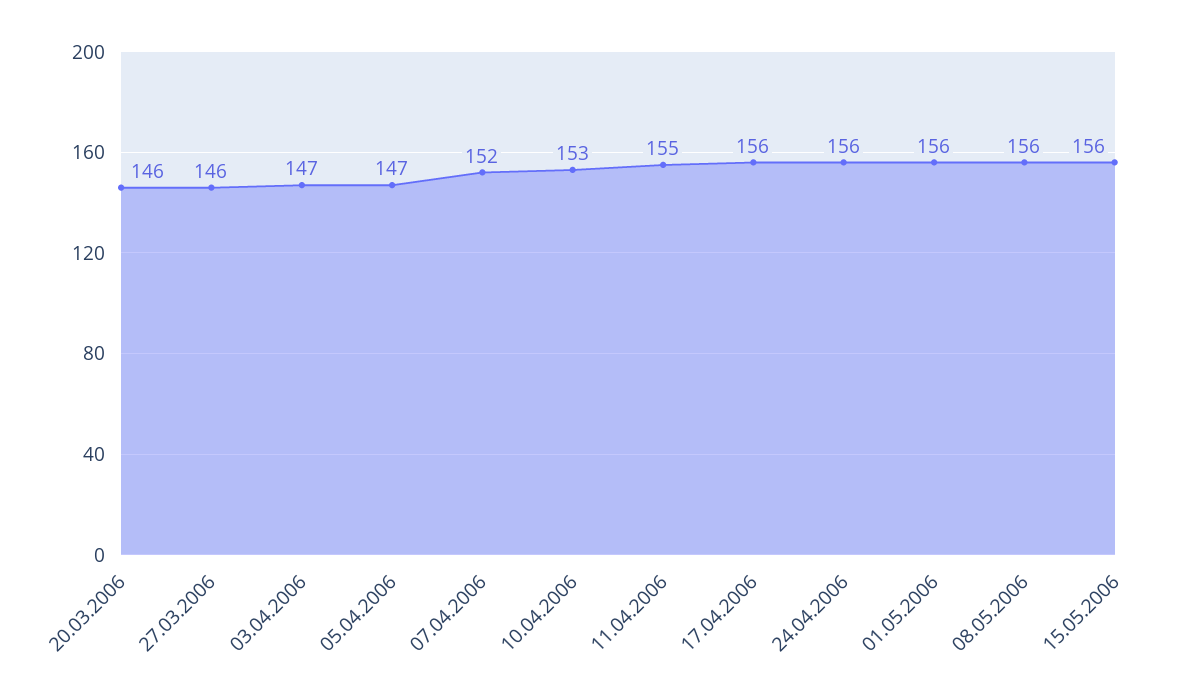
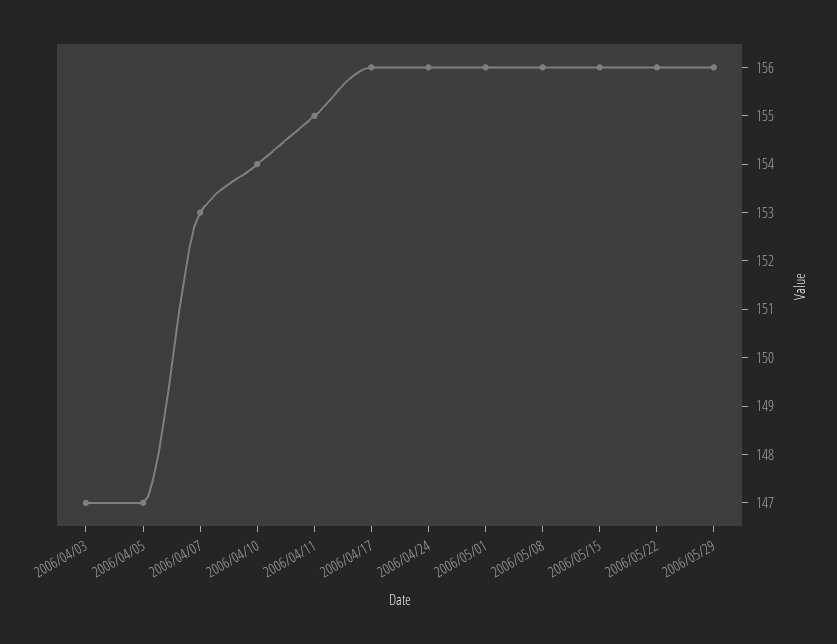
20.03.2006: 146 -> none
27.03.2006: 146 -> none
07.04.2006: 152 -> 153
10.04.2006: 153 -> 154
2006/05/22: none -> 156
2006/05/29: none -> 156

